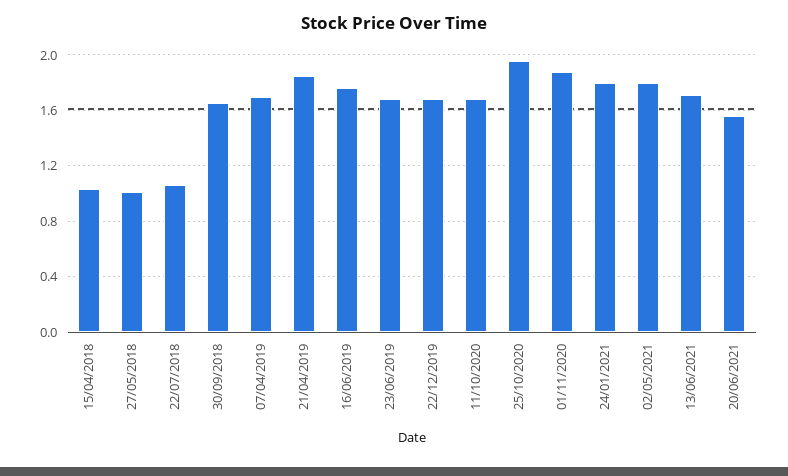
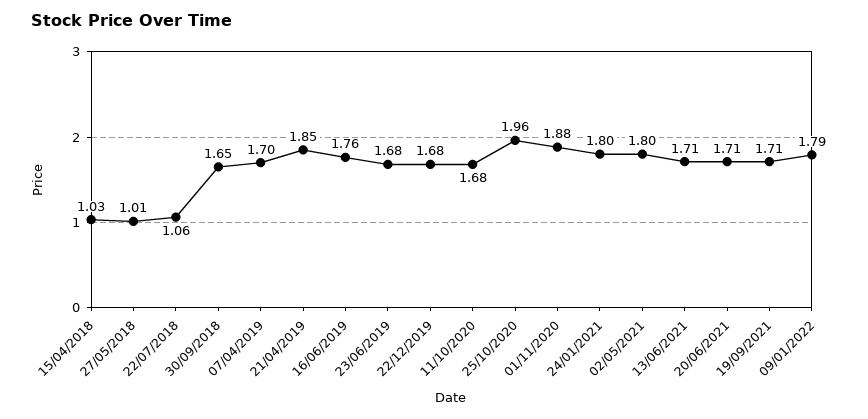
20/06/2021: 1.55 -> 1.71
19/09/2021: none -> 1.71
09/01/2022: none -> 1.79

